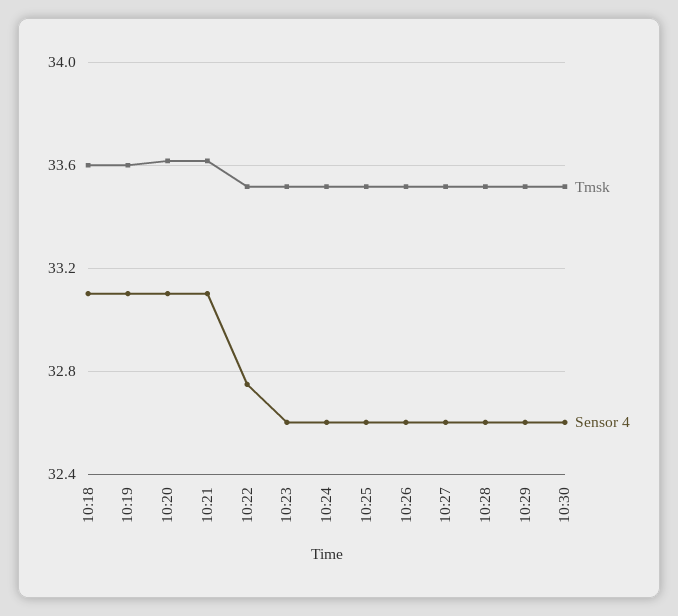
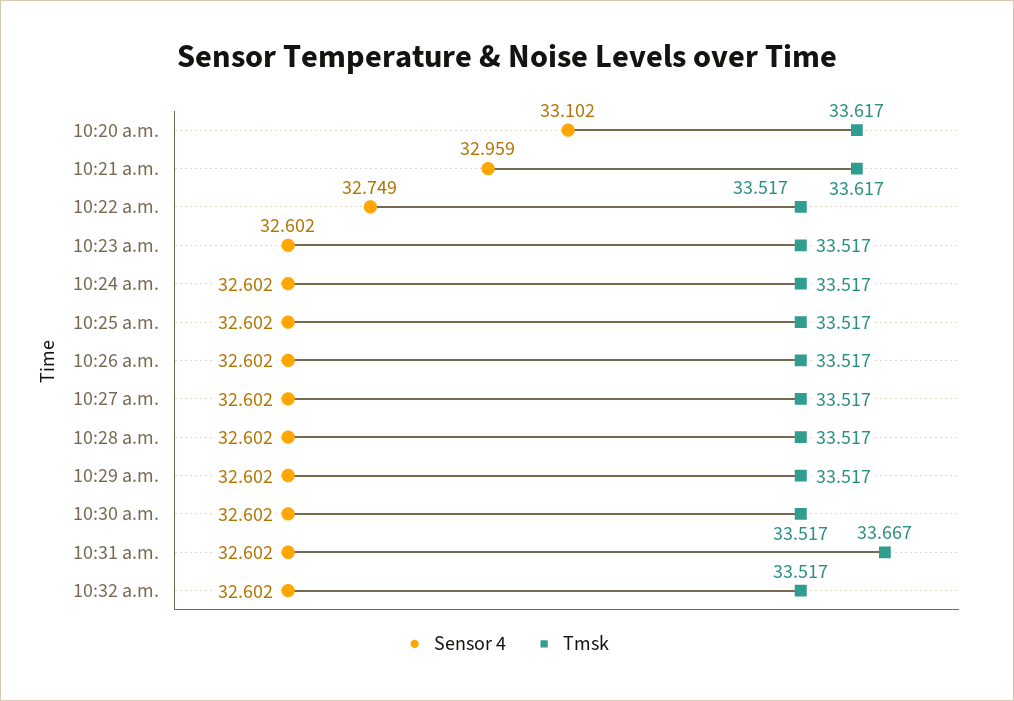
Tmsk, 10:18: 33.6 -> none
Sensor 4, 10:18: 33.1 -> none
Tmsk, 10:19: 33.6 -> none
Sensor 4, 10:19: 33.1 -> none
Sensor 4, 10:21: 33.1 -> 32.959
Sensor 4, 10:31 a.m.: none -> 32.602
Tmsk, 10:31 a.m.: none -> 33.667
Sensor 4, 10:32 a.m.: none -> 32.602
Tmsk, 10:32 a.m.: none -> 33.517

